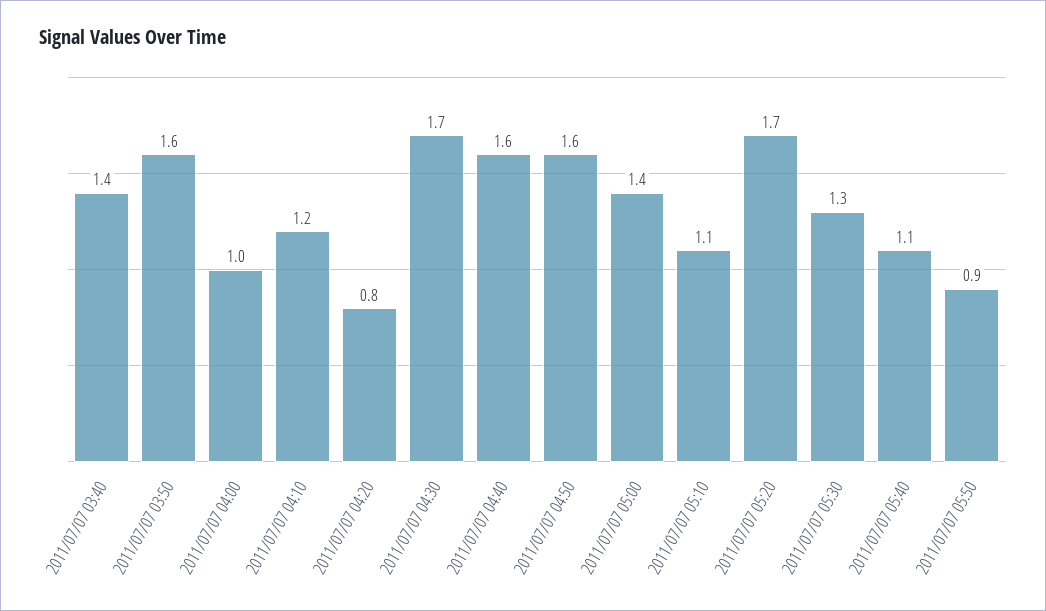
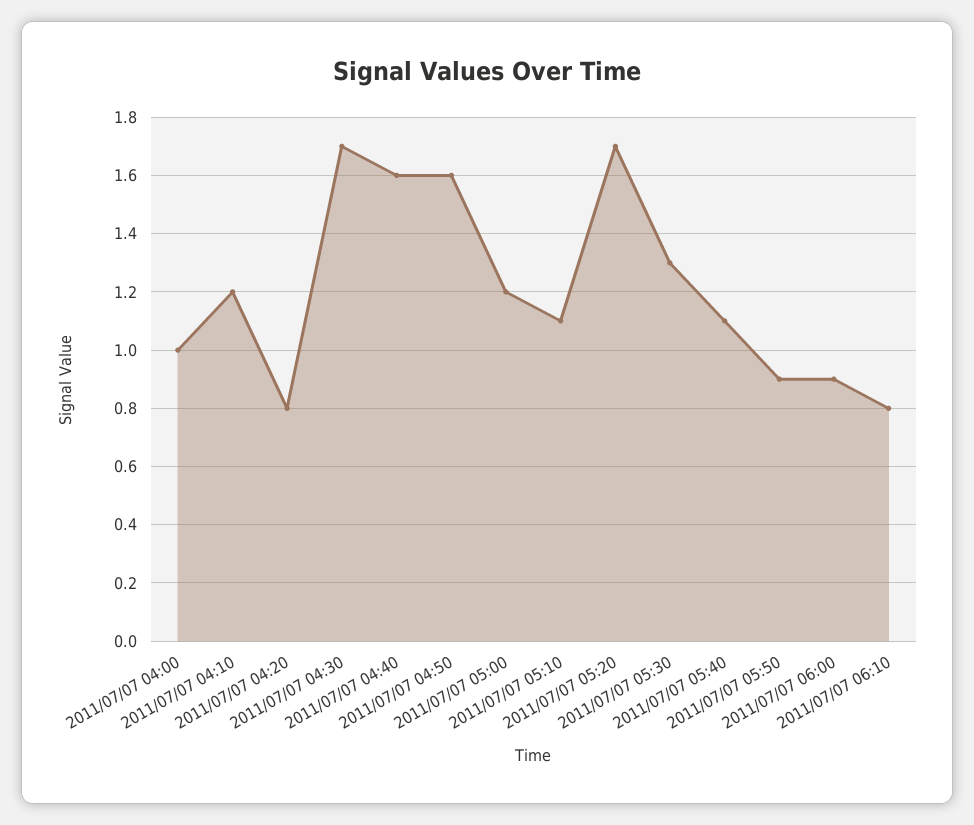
2011/07/07 03:40: 1.4 -> none
2011/07/07 03:50: 1.6 -> none
2011/07/07 05:00: 1.4 -> 1.2
2011/07/07 06:00: none -> 0.9
2011/07/07 06:10: none -> 0.8

